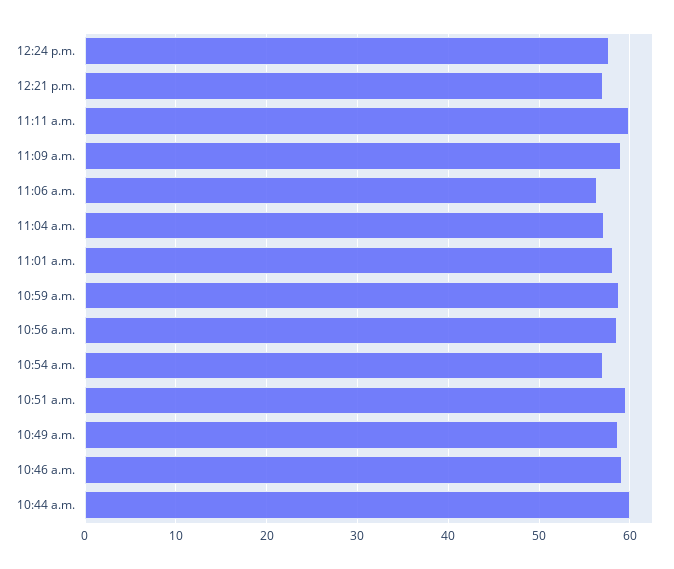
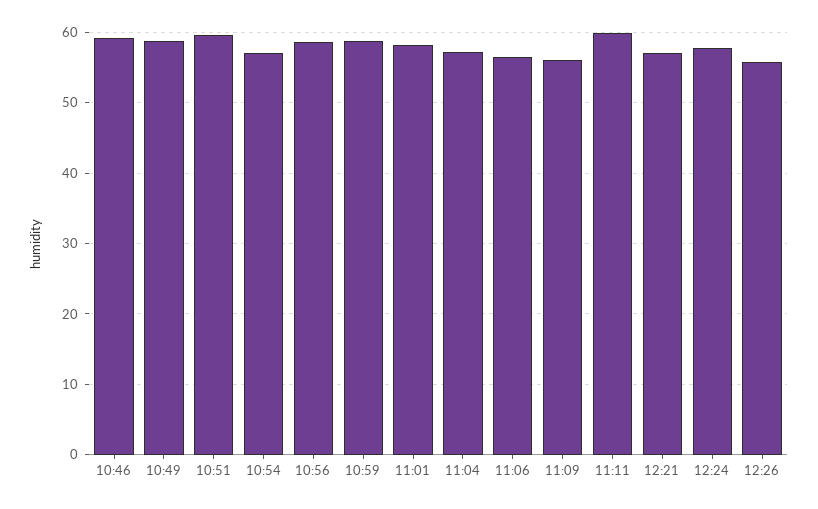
11:09 a.m.: 59 -> 56
10:44 a.m.: 60 -> none
12:26: none -> 56

